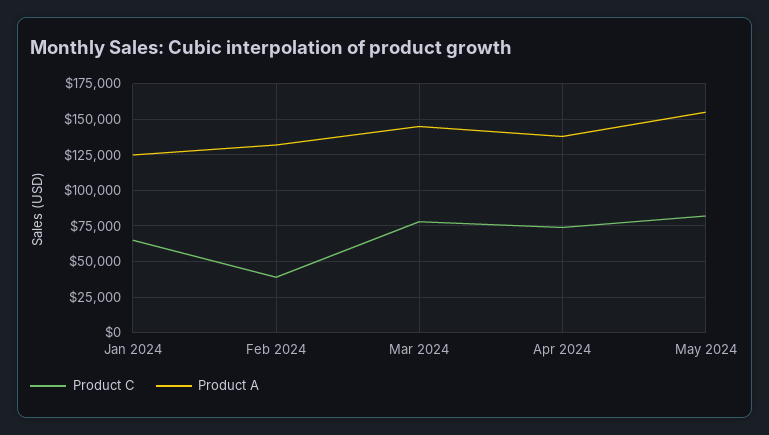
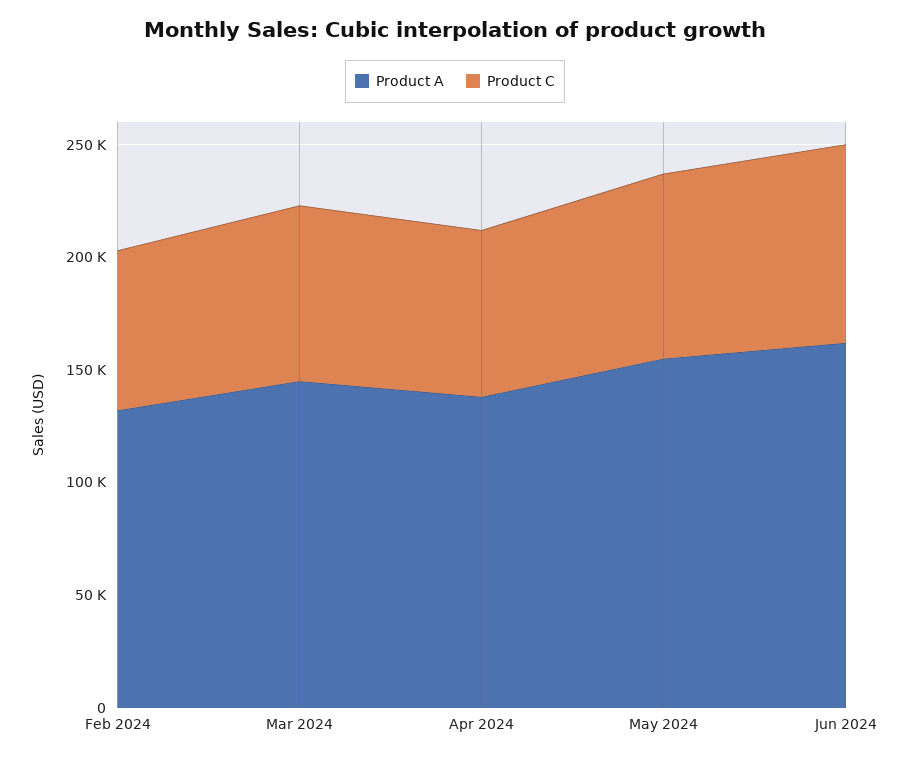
Product C, Jan 2024: 65000 -> none
Product A, Jan 2024: 125000 -> none
Product C, Feb 2024: 40000 -> 70000
Product A, Jun 2024: none -> 160000
Product C, Jun 2024: none -> 90000

